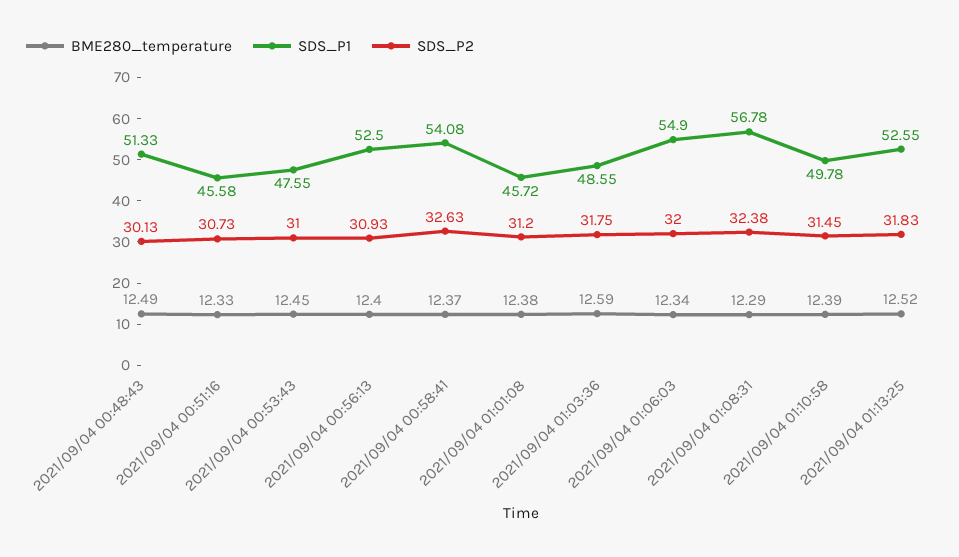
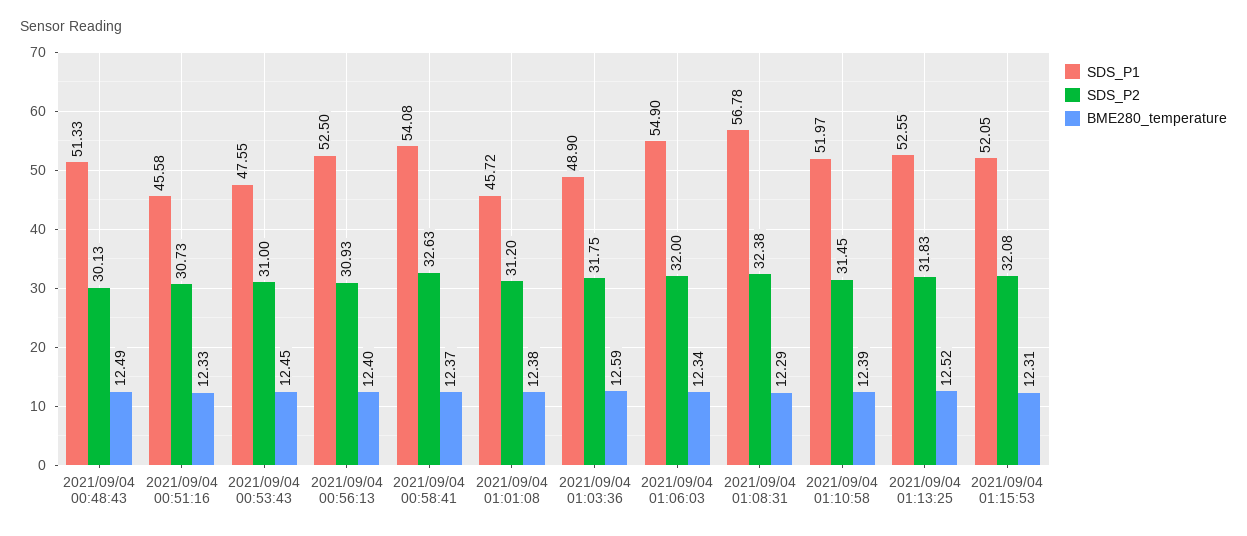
SDS_P1, 2021/09/04 01:03:36: 48.55 -> 48.9
SDS_P1, 2021/09/04 01:10:58: 49.78 -> 51.97
SDS_P1, 2021/09/04 01:15:53: none -> 52.05
SDS_P2, 2021/09/04 01:15:53: none -> 32.08
BME280_temperature, 2021/09/04 01:15:53: none -> 12.31

